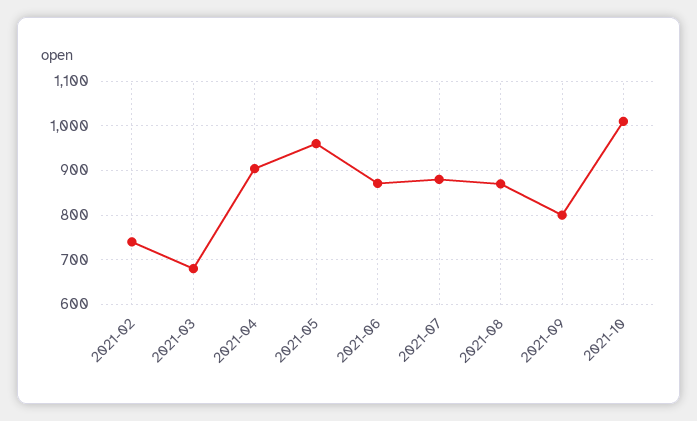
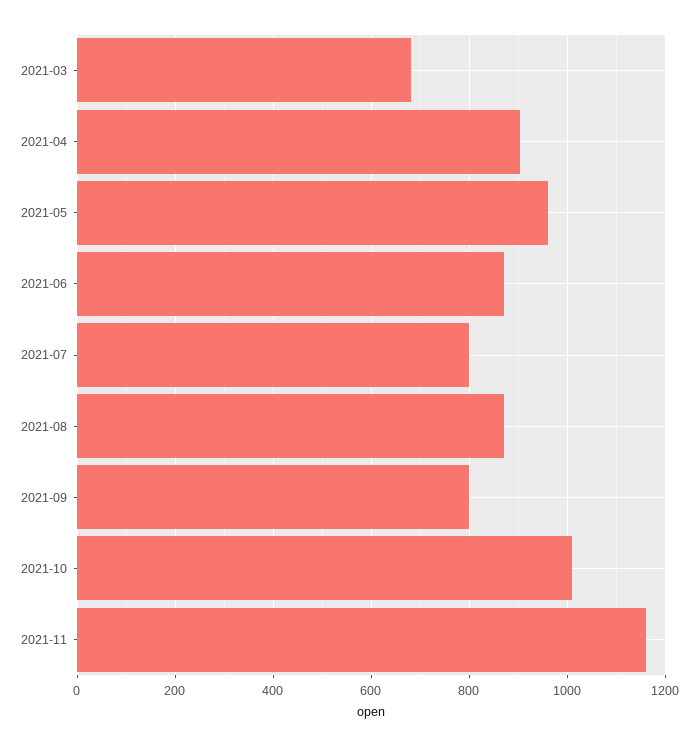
2021-02: 740 -> none
2021-07: 880 -> 800
2021-11: none -> 1160

